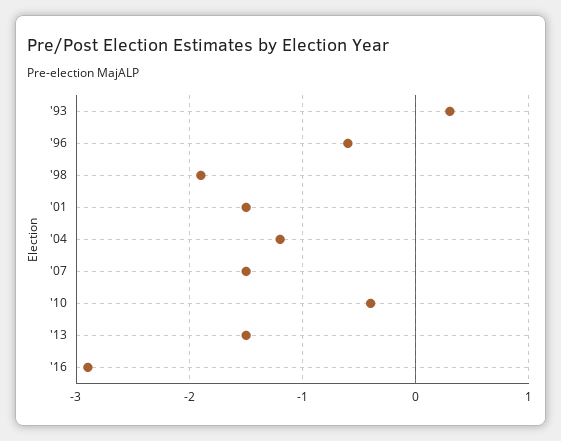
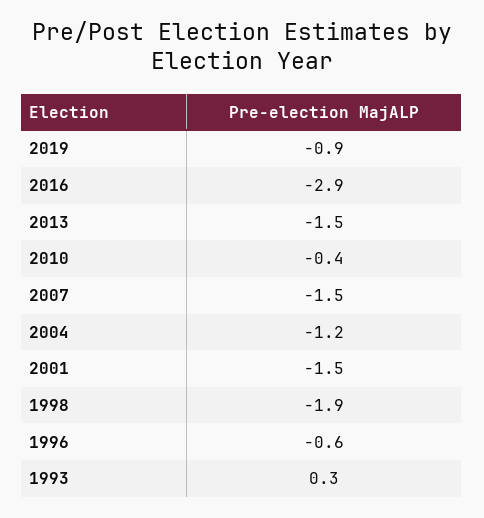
2019: none -> -0.9

